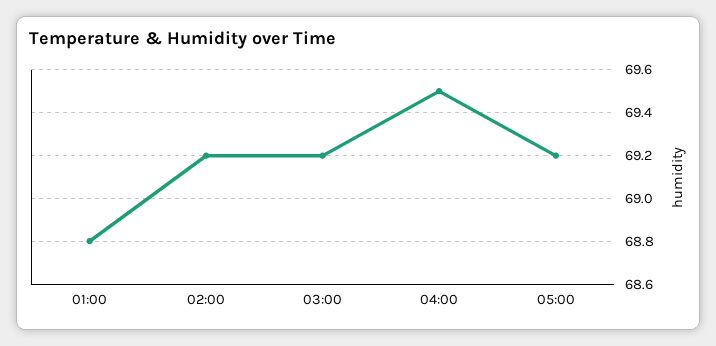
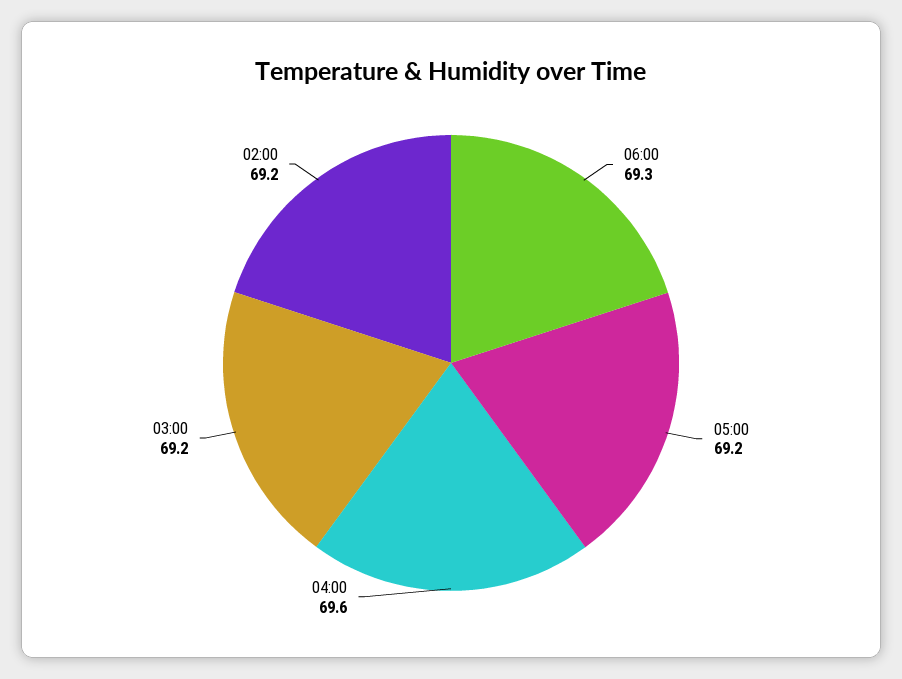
01:00: 68.8 -> none
04:00: 69.5 -> 69.6
06:00: none -> 69.3

